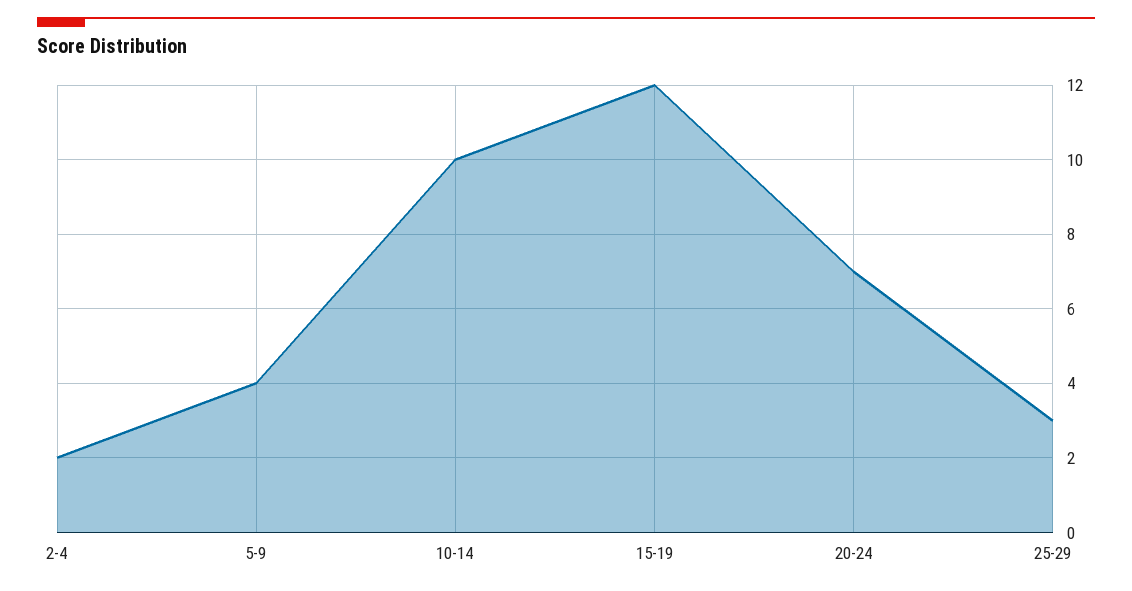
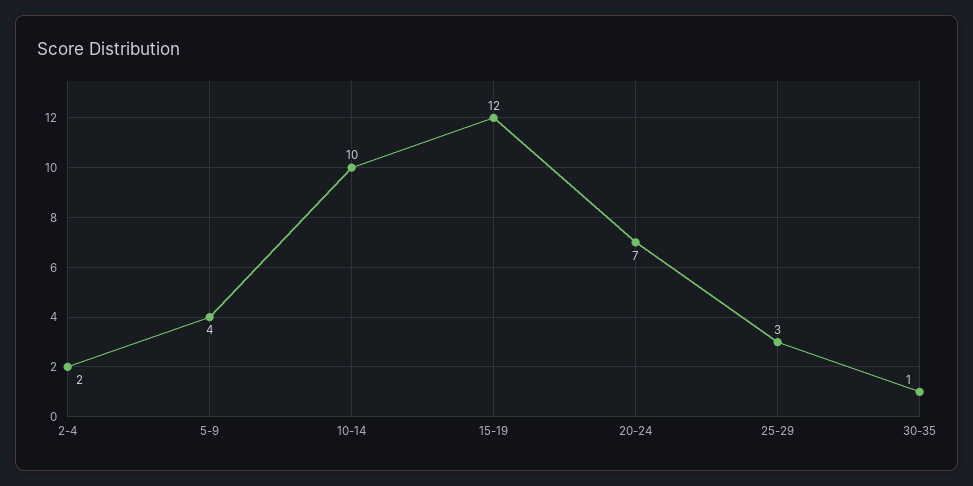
30-35: none -> 1

